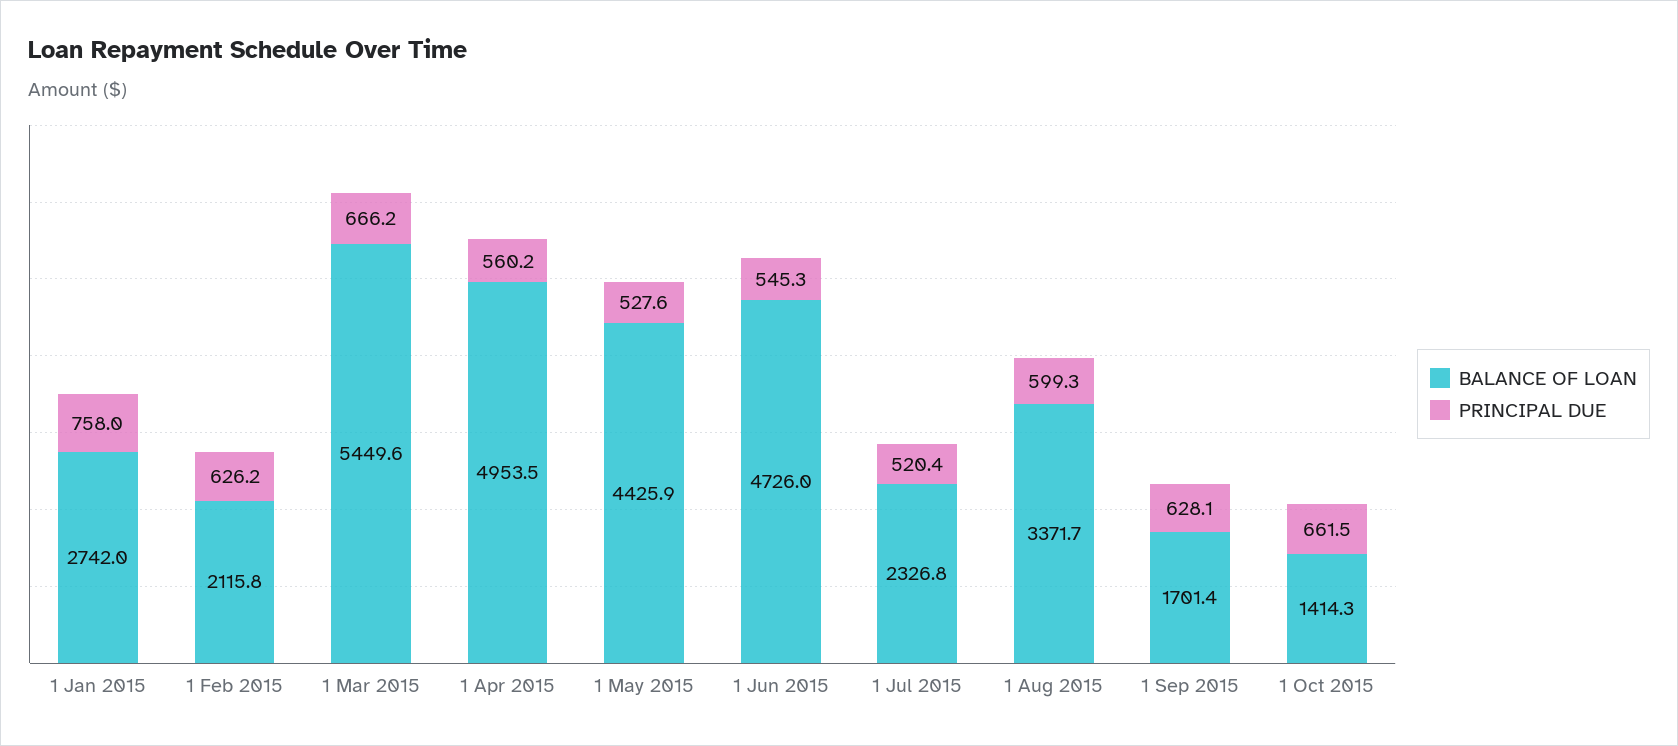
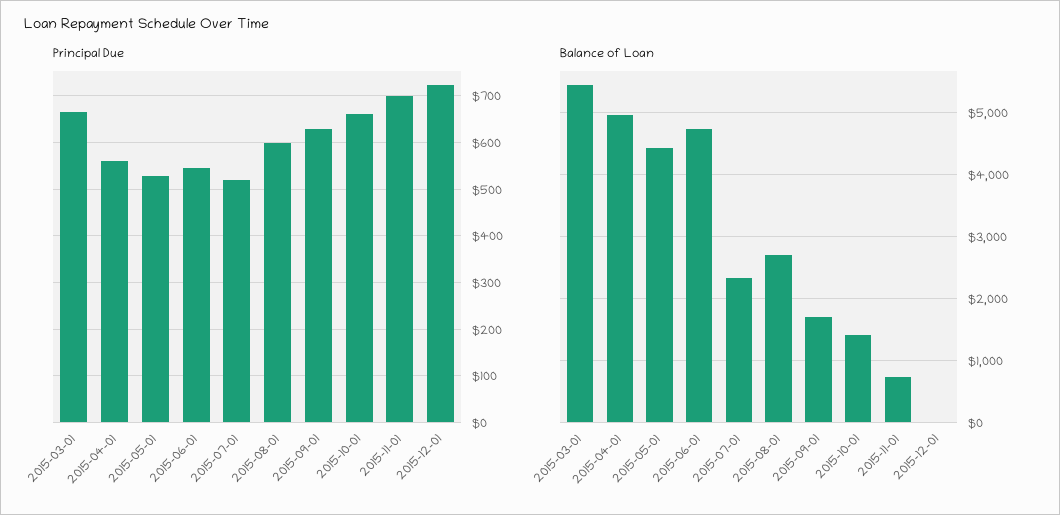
BALANCE OF LOAN, 1 Jan 2015: 2742 -> none
PRINCIPAL DUE, 1 Jan 2015: 758 -> none
BALANCE OF LOAN, 1 Feb 2015: 2115.8 -> none
PRINCIPAL DUE, 1 Feb 2015: 626.2 -> none
BALANCE OF LOAN, 1 Aug 2015: 3371.7 -> 2700
PRINCIPAL DUE, 2015-11-01: none -> 700
PRINCIPAL DUE, 2015-12-01: none -> 720
BALANCE OF LOAN, 2015-11-01: none -> 700
BALANCE OF LOAN, 2015-12-01: none -> 0

